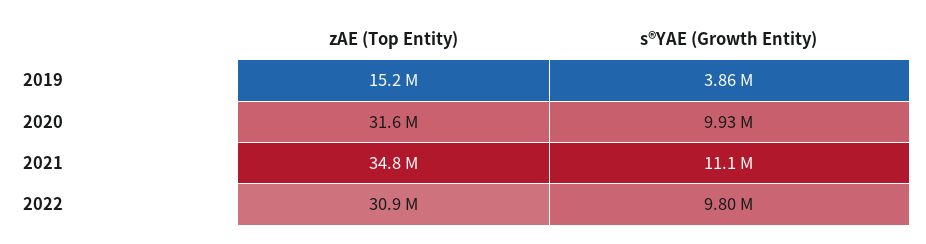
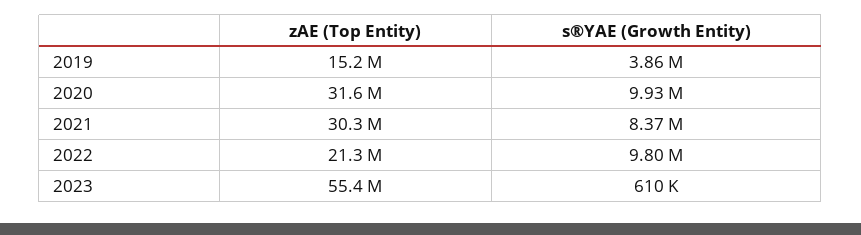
zAE (Top Entity), 2021: 34800000 -> 30300000
s®YAE (Growth Entity), 2021: 11100000 -> 8370000
zAE (Top Entity), 2022: 30900000 -> 21300000
zAE (Top Entity), 2023: none -> 55400000
s®YAE (Growth Entity), 2023: none -> 610000

